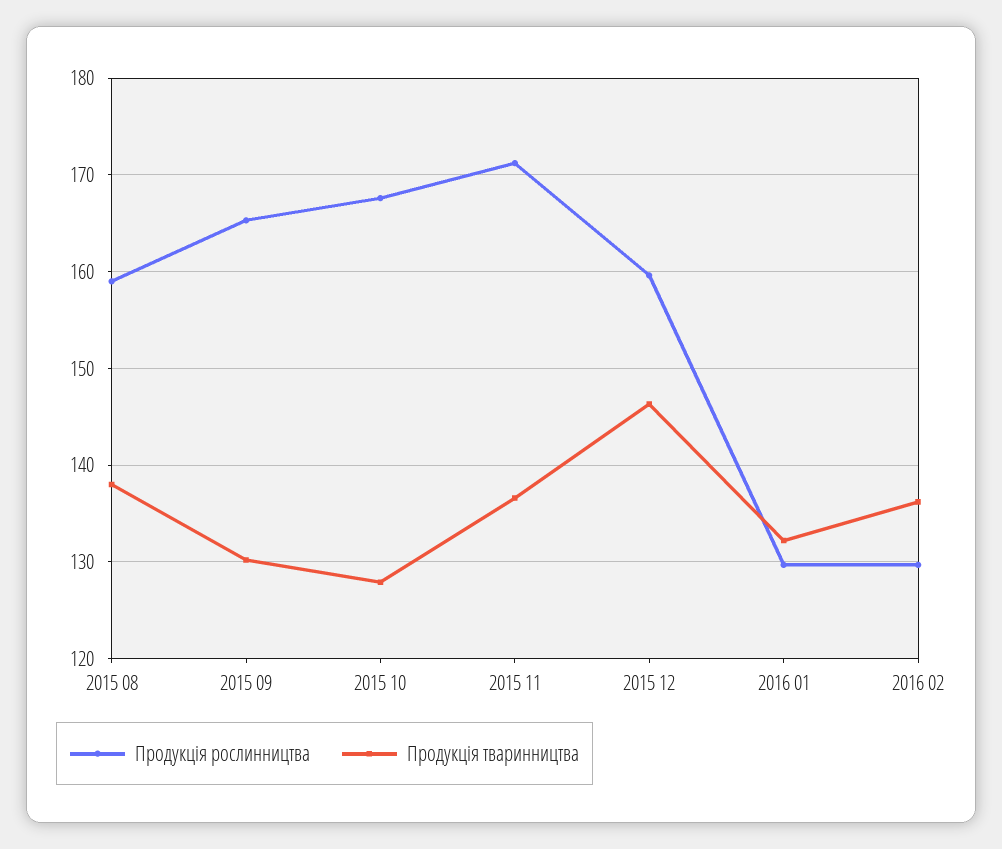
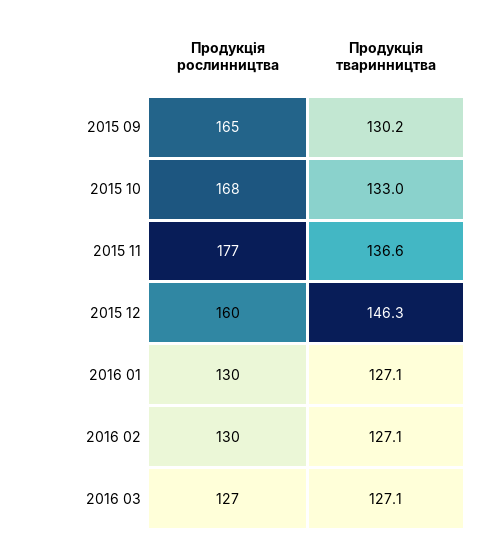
Продукція рослинництва, 2015 08: 159 -> none
Продукція тваринництва, 2015 08: 138 -> none
Продукція тваринництва, 2015 10: 128 -> 133
Продукція рослинництва, 2015 11: 171 -> 177
Продукція тваринництва, 2016 01: 132 -> 127.1
Продукція тваринництва, 2016 02: 136 -> 127.1
Продукція рослинництва, 2016 03: none -> 127
Продукція тваринництва, 2016 03: none -> 127.1

